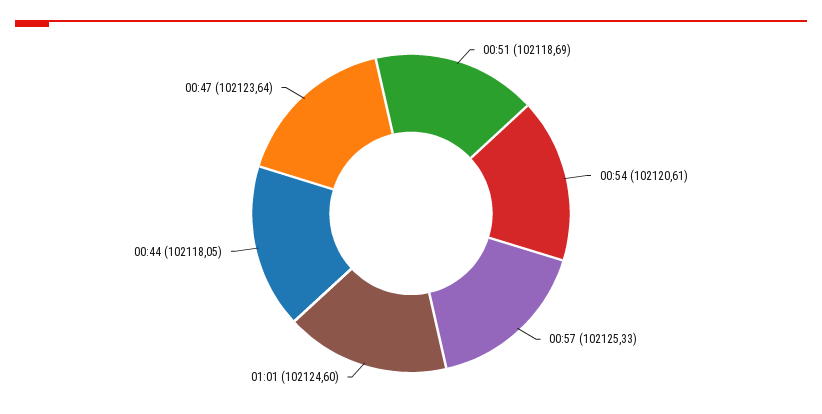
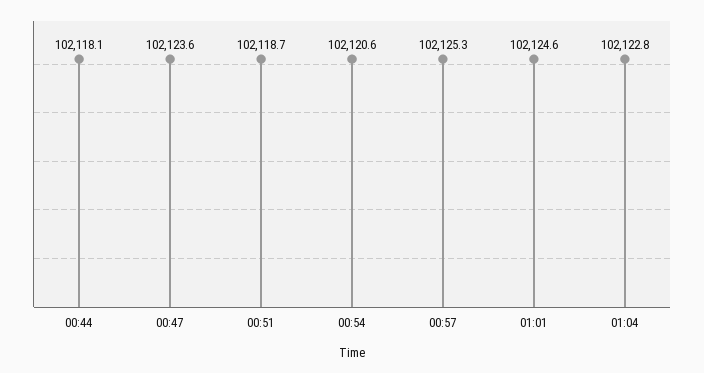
01:04: none -> 102122.8

